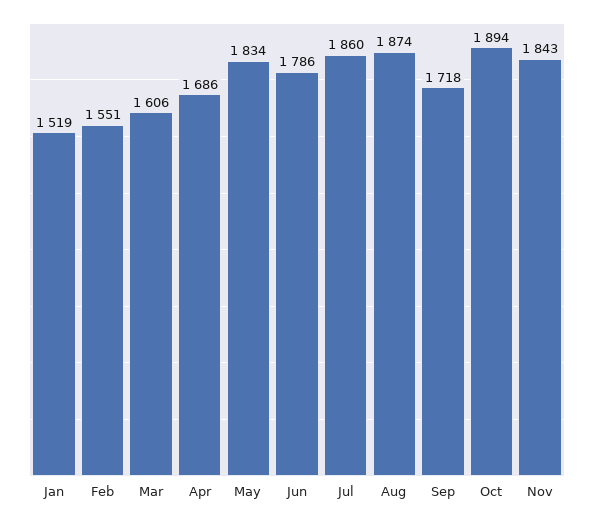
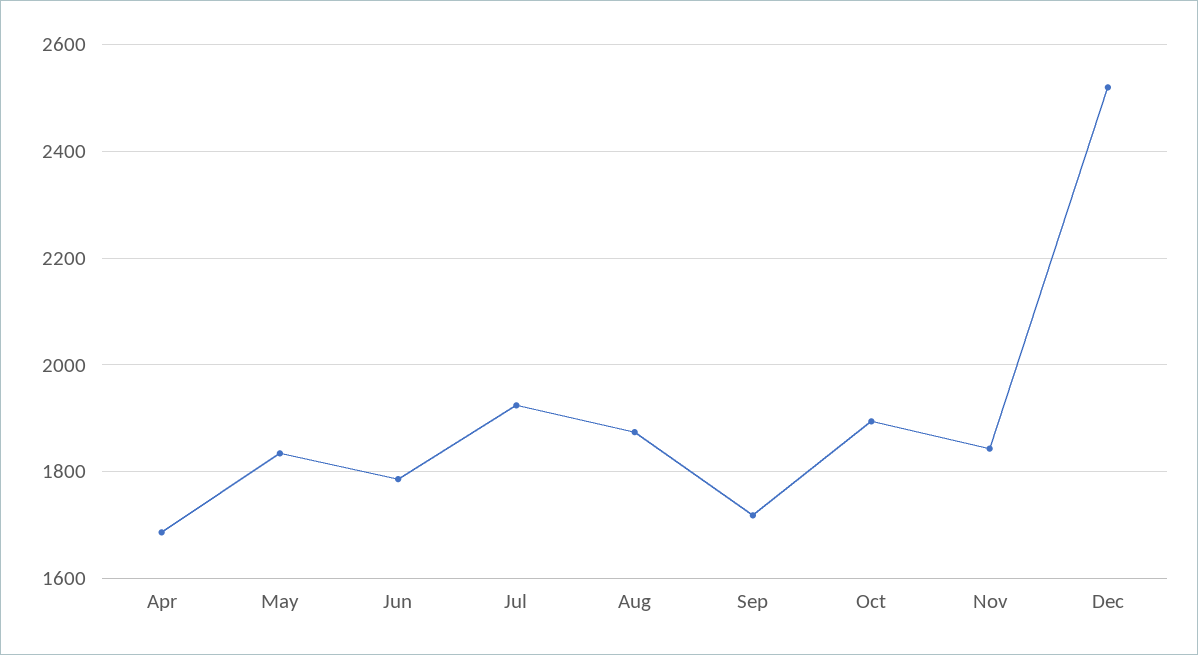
Jan: 1519 -> none
Feb: 1551 -> none
Mar: 1606 -> none
Jul: 1860 -> 1920
Dec: none -> 2520

